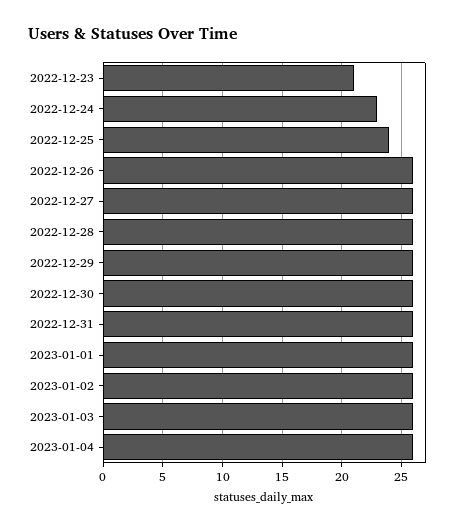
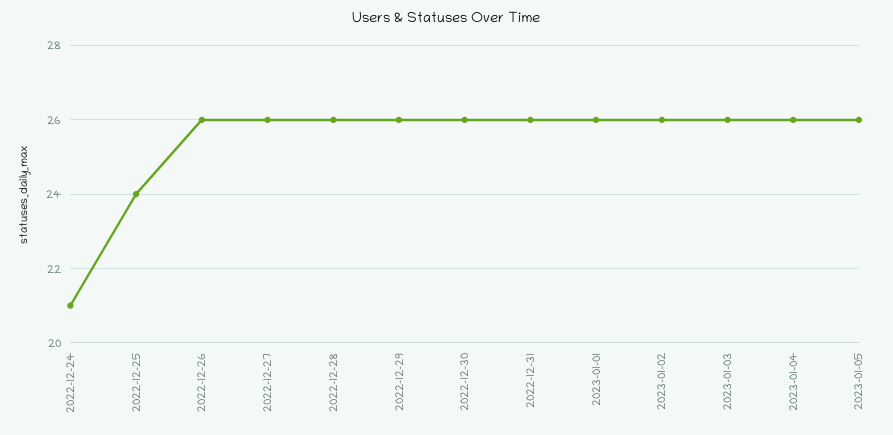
2022-12-23: 21 -> none
2022-12-24: 23 -> 21
2023-01-05: none -> 26

